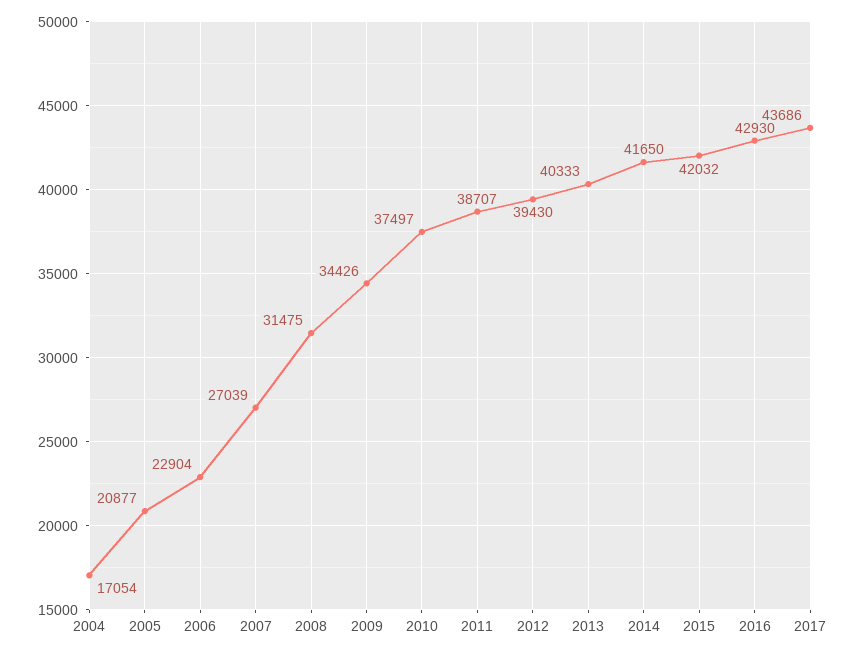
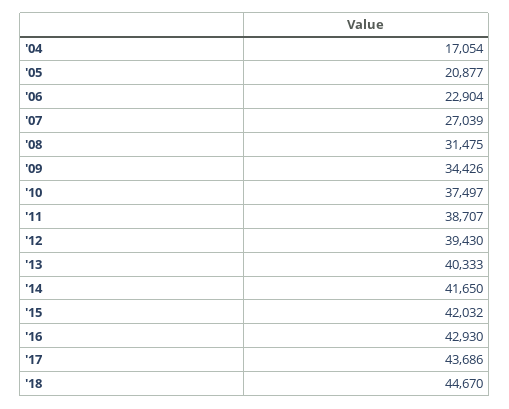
'18: none -> 44670

